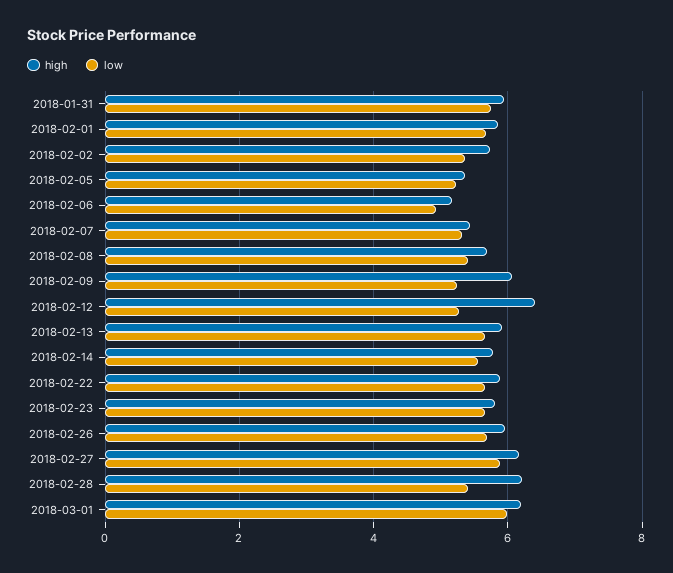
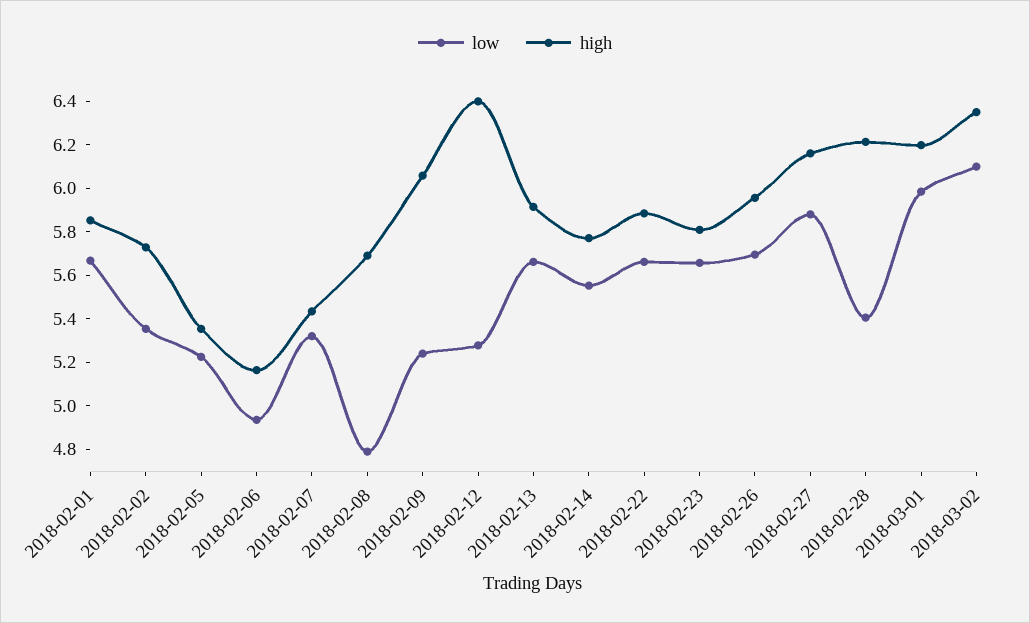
high, 2018-01-31: 6 -> none
low, 2018-01-31: 5.8 -> none
low, 2018-02-08: 5.4 -> 4.8
low, 2018-03-02: none -> 6.1
high, 2018-03-02: none -> 6.35

